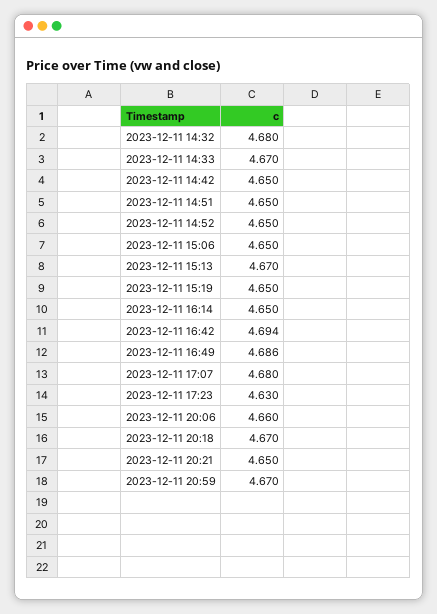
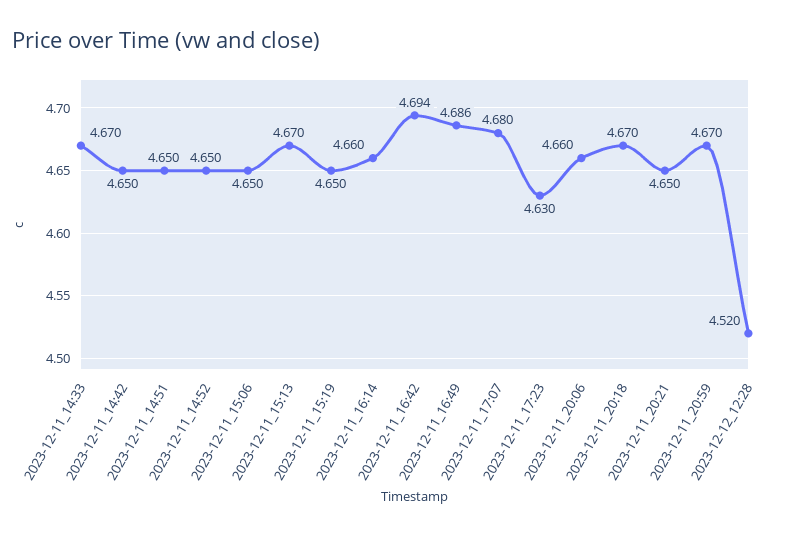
2023-12-11 14:32: 4.68 -> none
2023-12-11 16:14: 4.65 -> 4.66
2023-12-12_12:28: none -> 4.52

